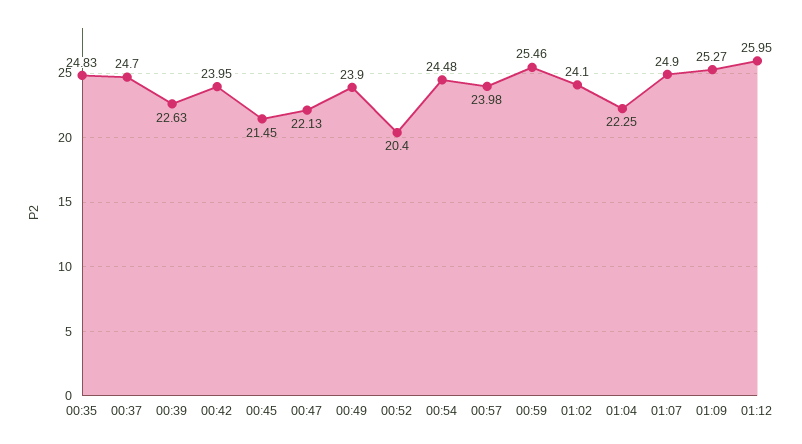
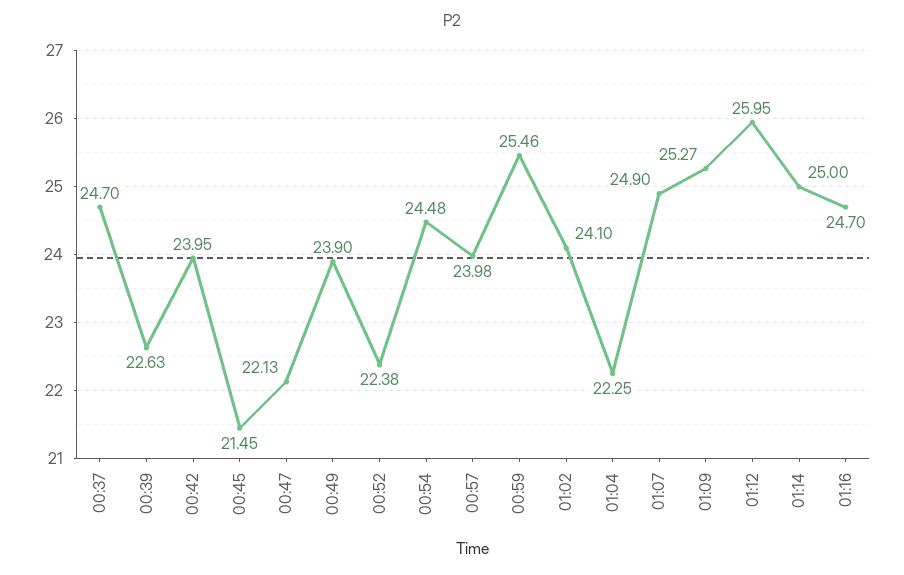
00:35: 24.83 -> none
00:52: 20.4 -> 22.38
01:14: none -> 25
01:16: none -> 24.7

